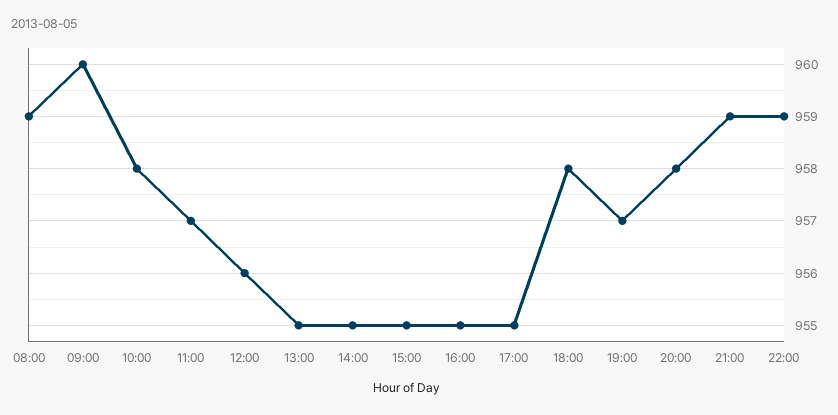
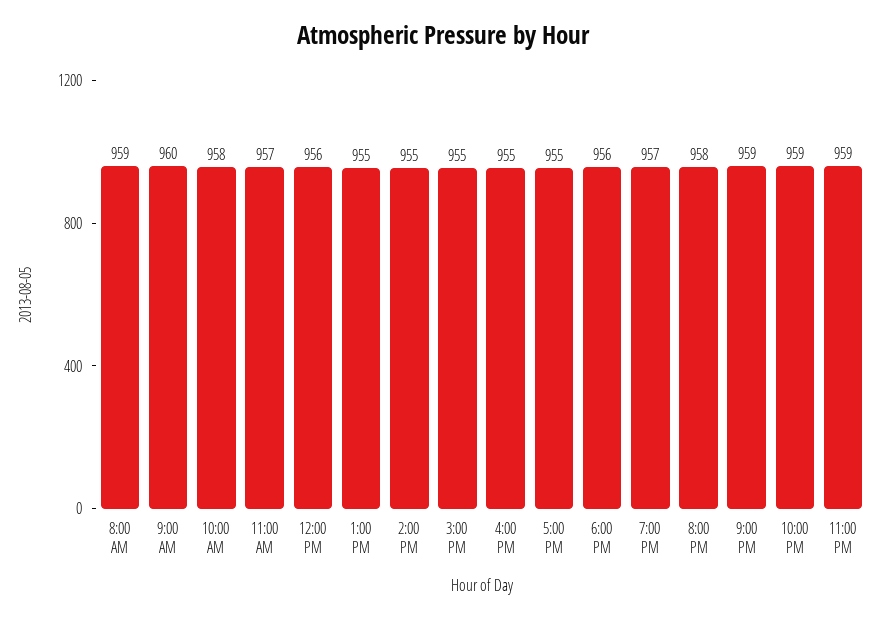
18:00: 958 -> 956
11:00 PM: none -> 959

